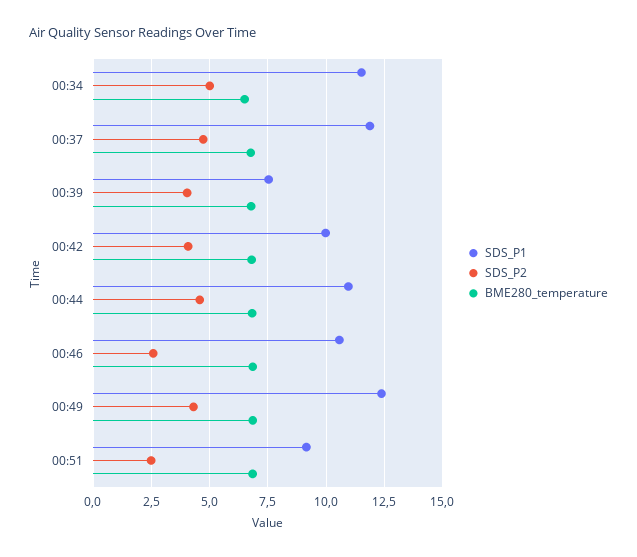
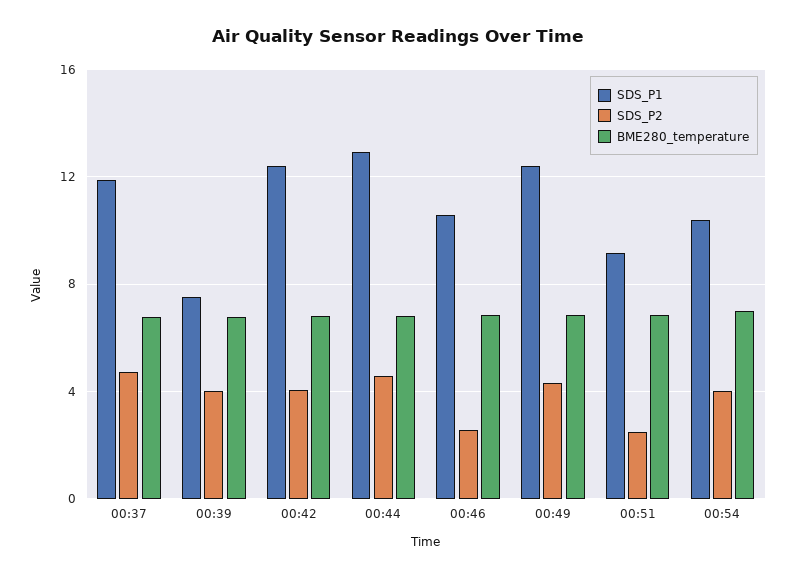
SDS_P1, 00:34: 11.5 -> none
SDS_P2, 00:34: 5 -> none
BME280_temperature, 00:34: 6.5 -> none
SDS_P1, 00:42: 10 -> 12.5
SDS_P1, 00:44: 11 -> 13
SDS_P1, 00:54: none -> 10.5
SDS_P2, 00:54: none -> 4
BME280_temperature, 00:54: none -> 7

